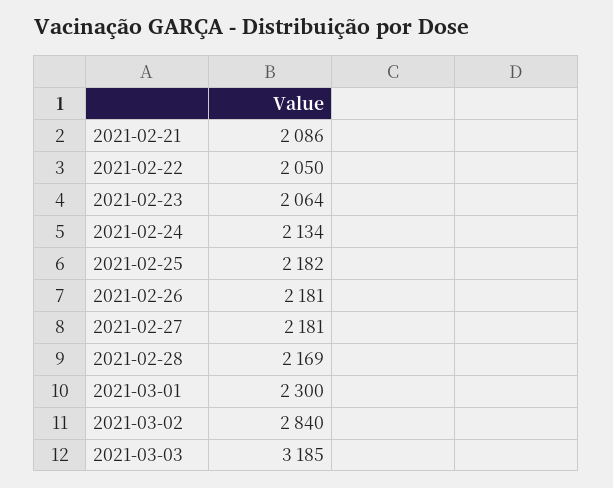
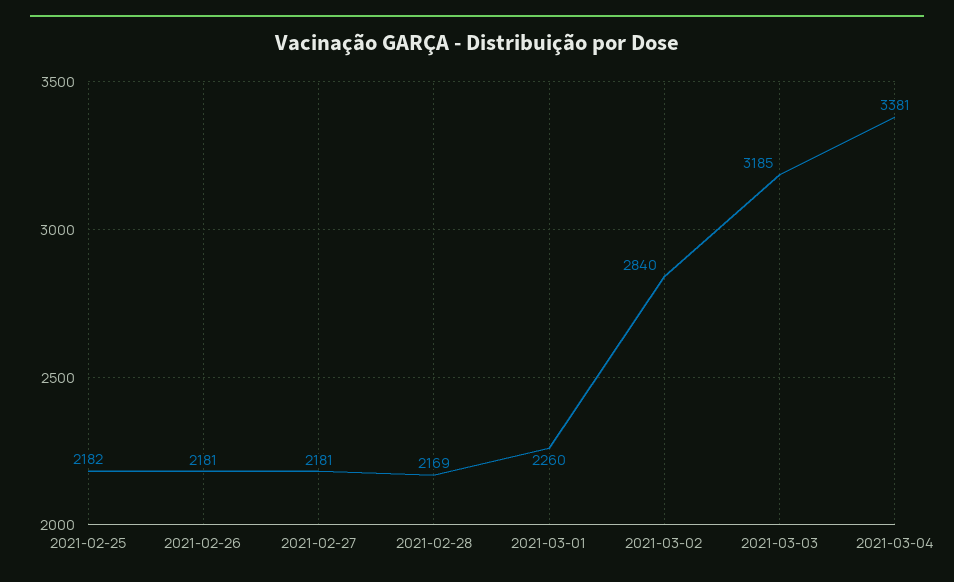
2021-02-21: 2086 -> none
2021-02-22: 2050 -> none
2021-02-23: 2064 -> none
2021-02-24: 2134 -> none
2021-03-01: 2300 -> 2260
2021-03-04: none -> 3381

